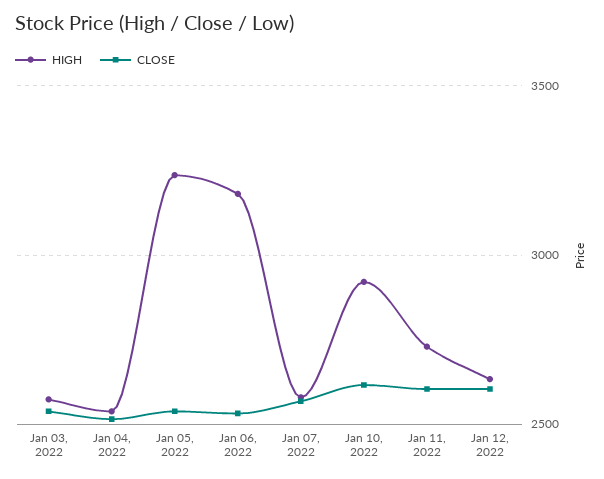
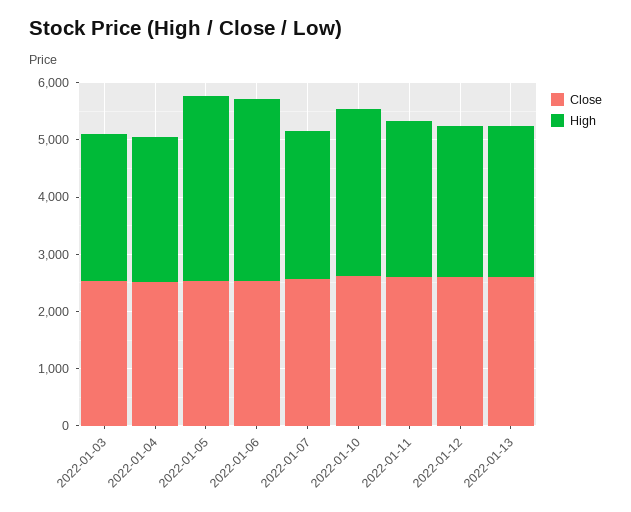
CLOSE, 2022-01-13: none -> 2600
HIGH, 2022-01-13: none -> 2600

